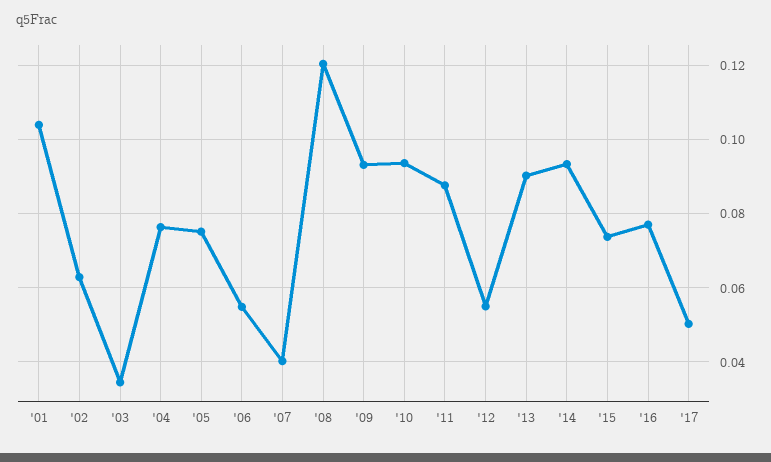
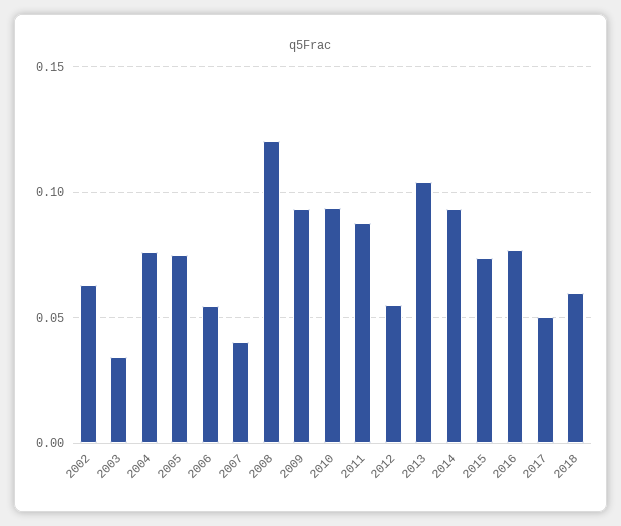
'01: 0.104 -> none
'13: 0.09 -> 0.105
2018: none -> 0.06

